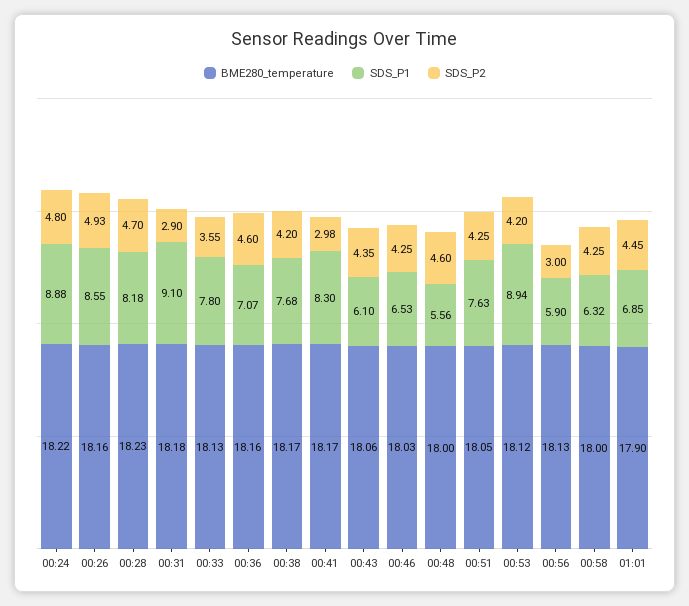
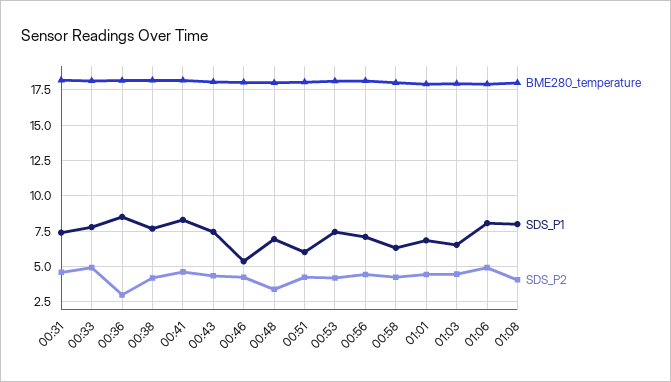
BME280_temperature, 00:24: 18.22 -> none
SDS_P1, 00:24: 8.88 -> none
SDS_P2, 00:24: 4.8 -> none
BME280_temperature, 00:26: 18.16 -> none
SDS_P1, 00:26: 8.55 -> none
SDS_P2, 00:26: 4.93 -> none
BME280_temperature, 00:28: 18.23 -> none
SDS_P1, 00:28: 8.18 -> none
SDS_P2, 00:28: 4.7 -> none
SDS_P1, 00:31: 9.1 -> 7.5
SDS_P2, 00:31: 2.9 -> 4.5
SDS_P2, 00:33: 3.55 -> 5
SDS_P1, 00:36: 7.07 -> 8.5
SDS_P2, 00:36: 4.6 -> 3
SDS_P2, 00:41: 2.98 -> 4.5
SDS_P1, 00:43: 6.1 -> 7.5
SDS_P1, 00:46: 6.53 -> 5.5
SDS_P1, 00:48: 5.56 -> 7
SDS_P2, 00:48: 4.6 -> 3.5
SDS_P1, 00:51: 7.63 -> 6
SDS_P1, 00:53: 8.94 -> 7.5
SDS_P1, 00:56: 5.9 -> 7
SDS_P2, 00:56: 3 -> 4.5
BME280_temperature, 01:03: none -> 18
SDS_P1, 01:03: none -> 6.5
SDS_P2, 01:03: none -> 4.5
BME280_temperature, 01:06: none -> 18
SDS_P1, 01:06: none -> 8
SDS_P2, 01:06: none -> 5
BME280_temperature, 01:08: none -> 18
SDS_P1, 01:08: none -> 8
SDS_P2, 01:08: none -> 4

